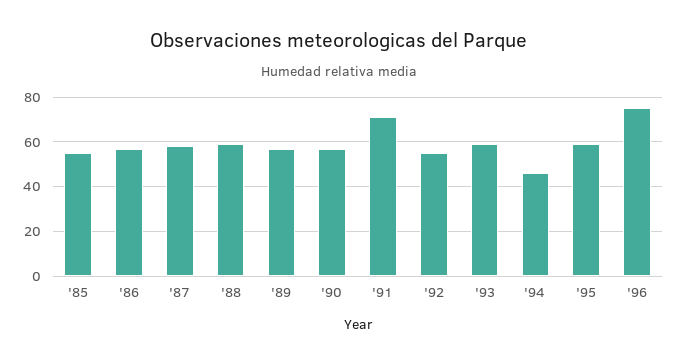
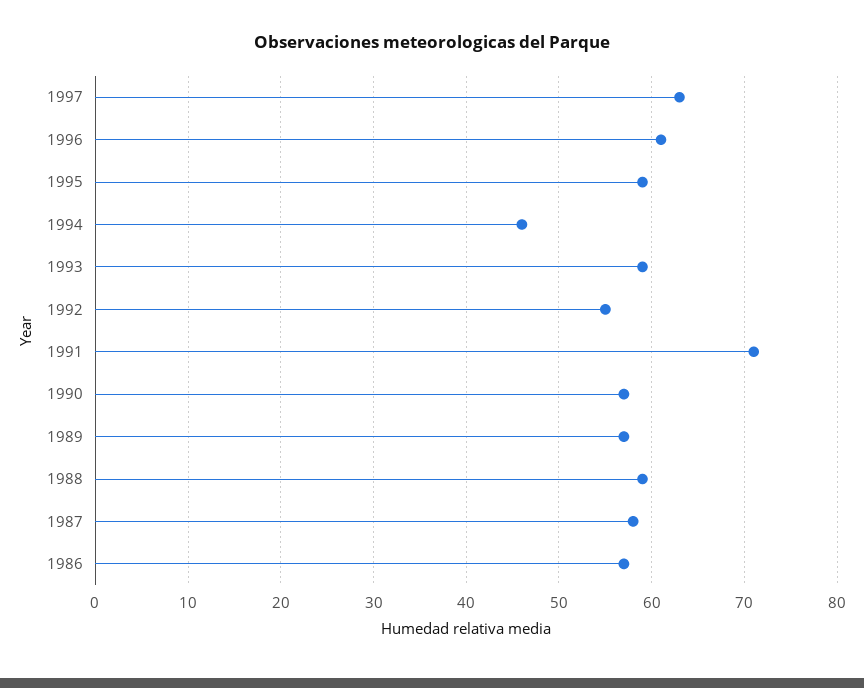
'85: 55 -> none
'96: 75 -> 61
1997: none -> 63

